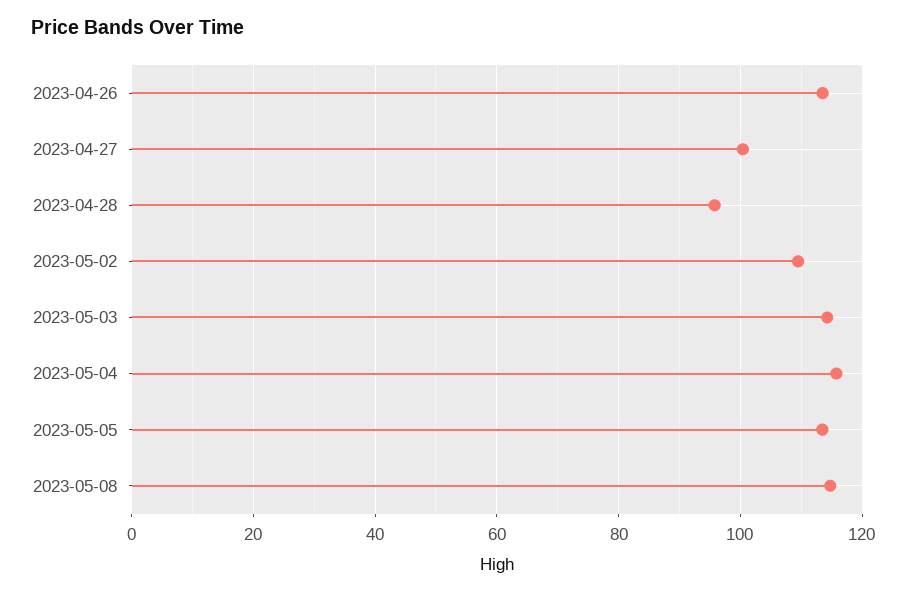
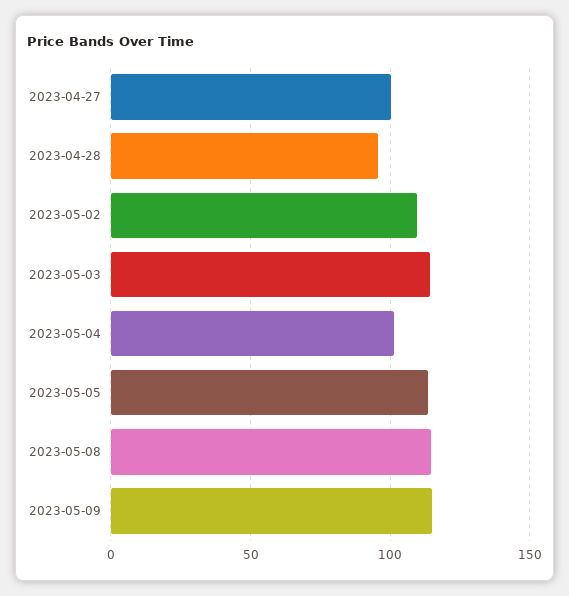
2023-04-26: 114 -> none
2023-05-04: 116 -> 100
2023-05-09: none -> 115

